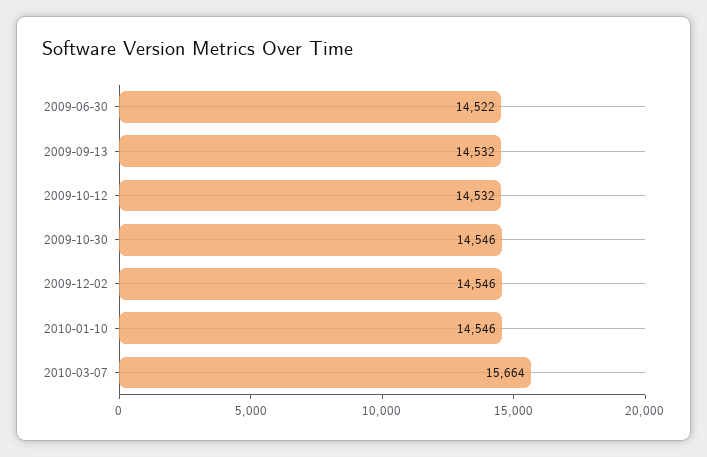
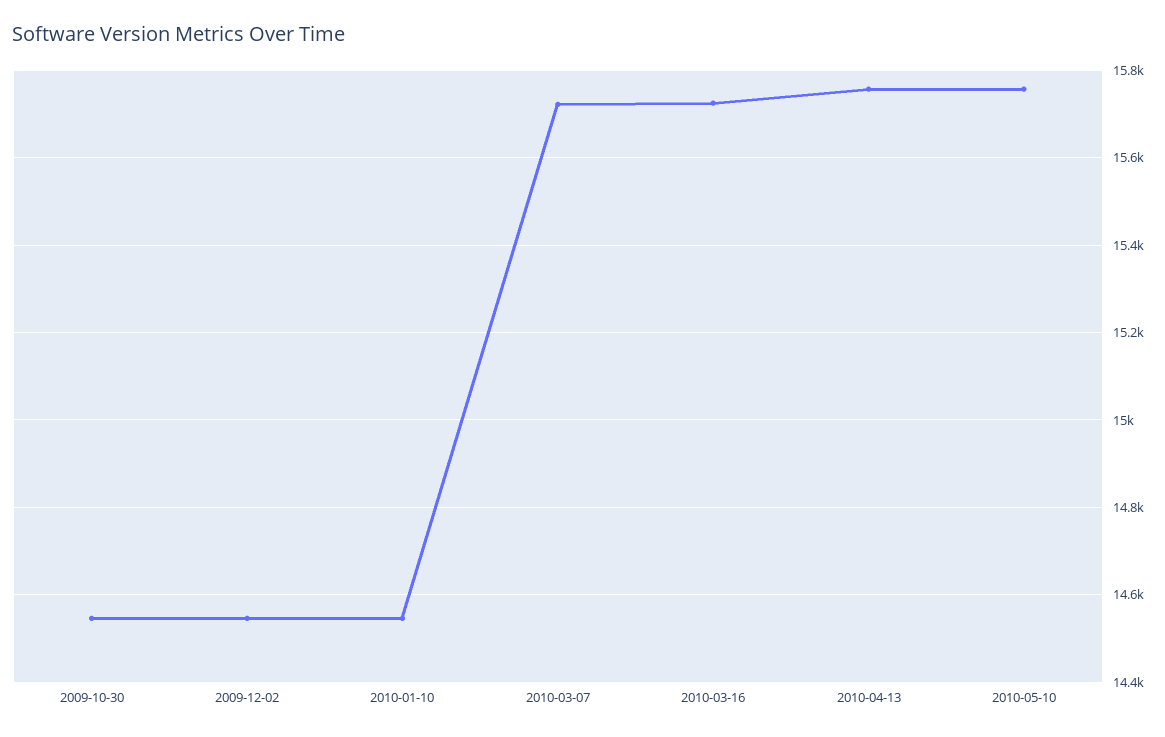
2009-06-30: 14522 -> none
2009-09-13: 14532 -> none
2009-10-12: 14532 -> none
2010-03-07: 15664 -> 15720
2010-03-16: none -> 15720
2010-04-13: none -> 15760
2010-05-10: none -> 15760

